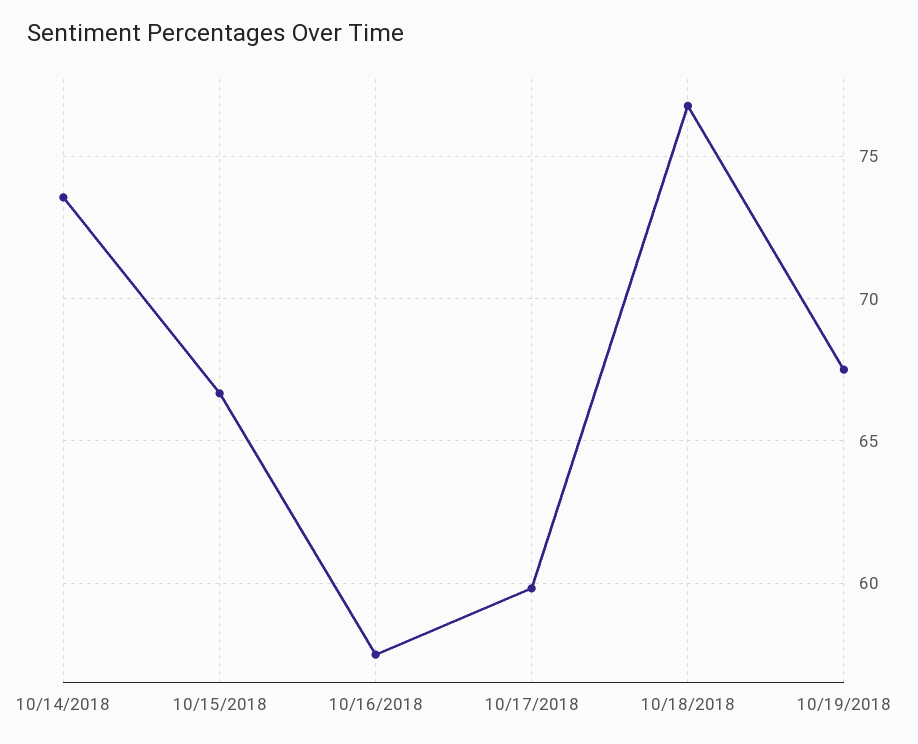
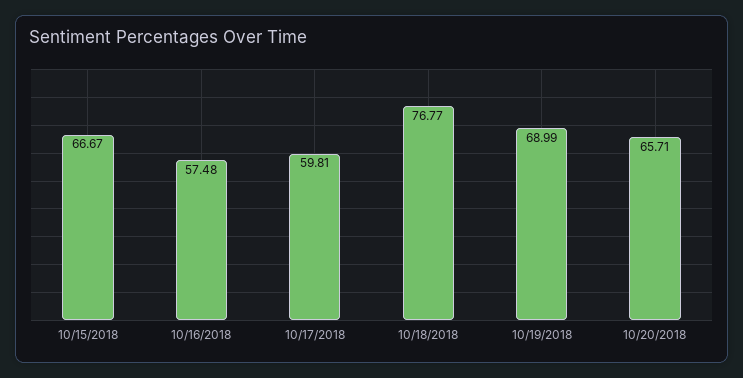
10/14/2018: 73.5 -> none
10/19/2018: 67.5 -> 68.99
10/20/2018: none -> 65.71

